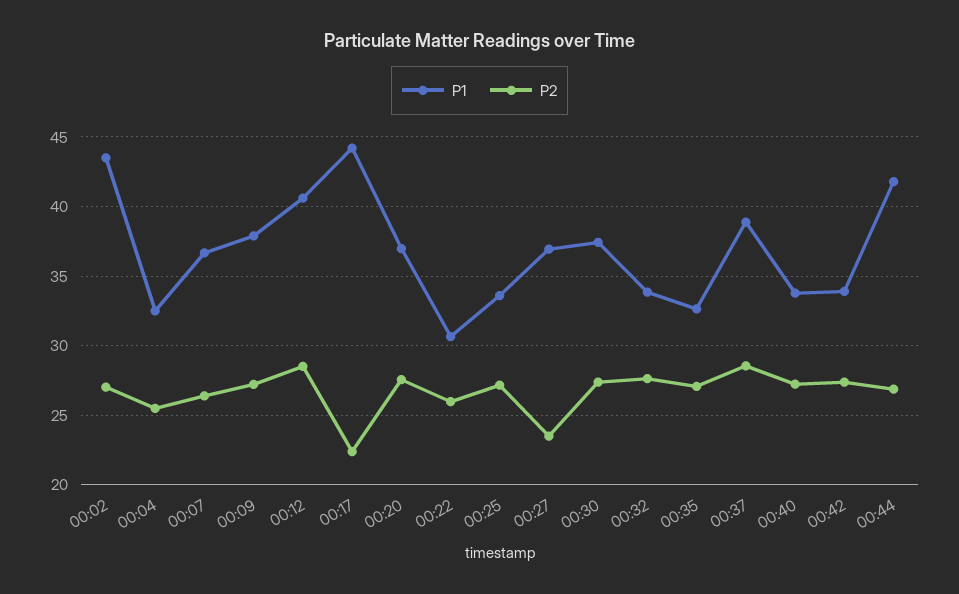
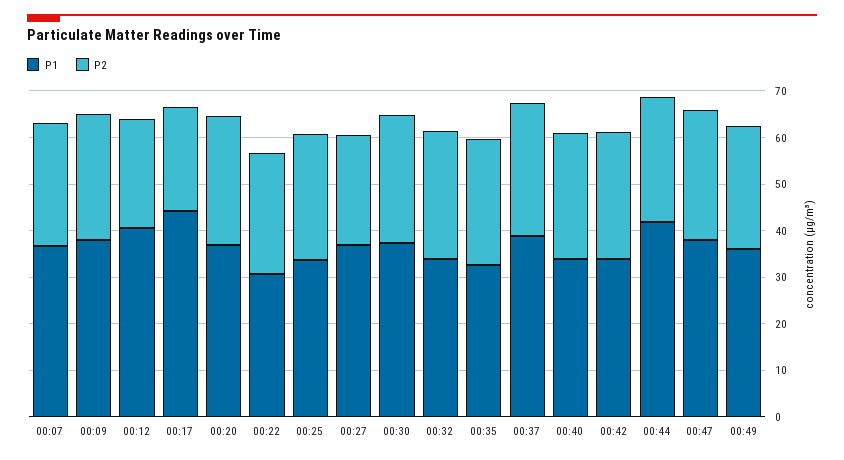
P1, 00:02: 43.5 -> none
P2, 00:02: 27 -> none
P1, 00:04: 32.5 -> none
P2, 00:04: 25.5 -> none
P2, 00:12: 28.5 -> 24
P1, 00:47: none -> 38
P2, 00:47: none -> 28
P1, 00:49: none -> 36
P2, 00:49: none -> 26

